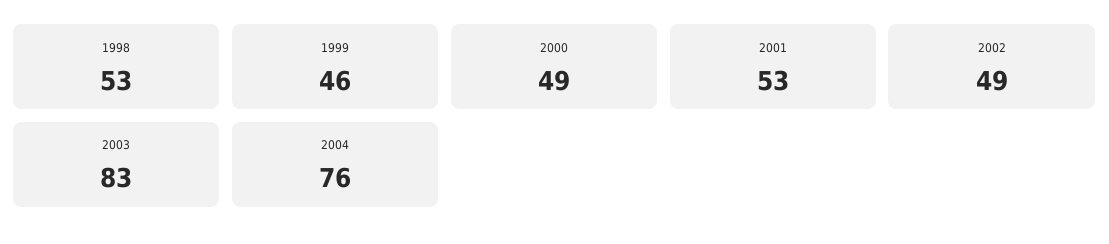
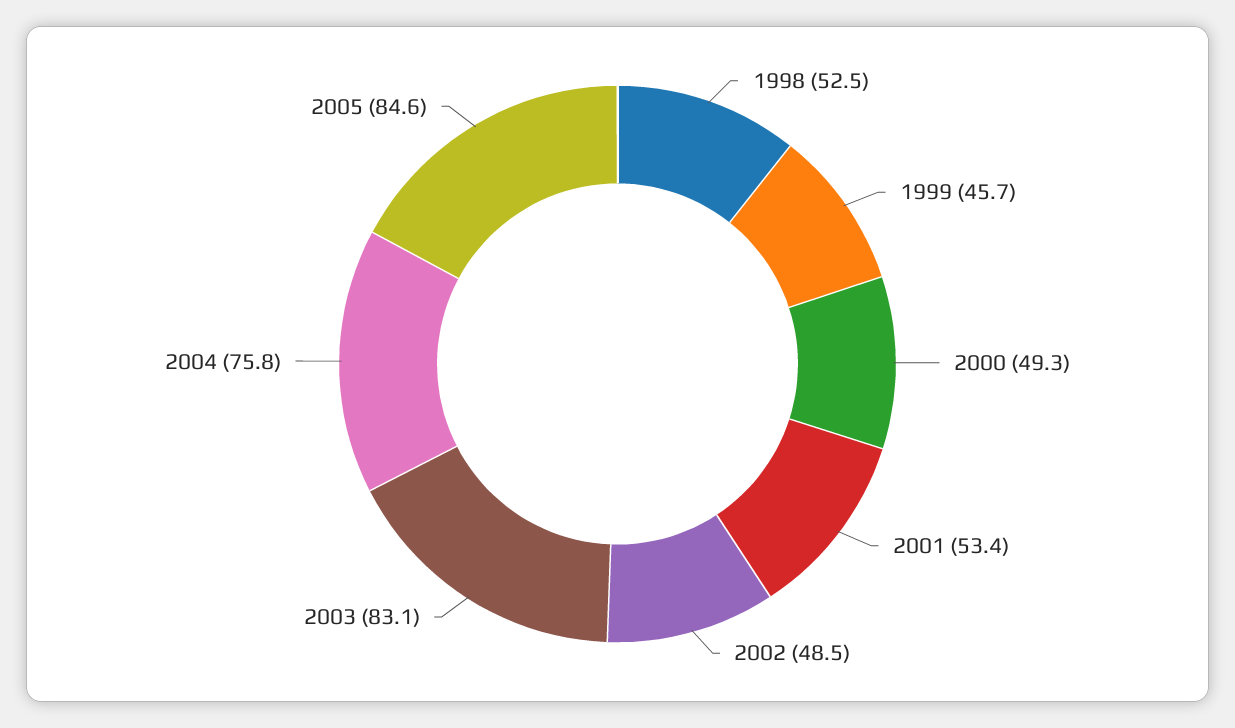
2005: none -> 84.6

